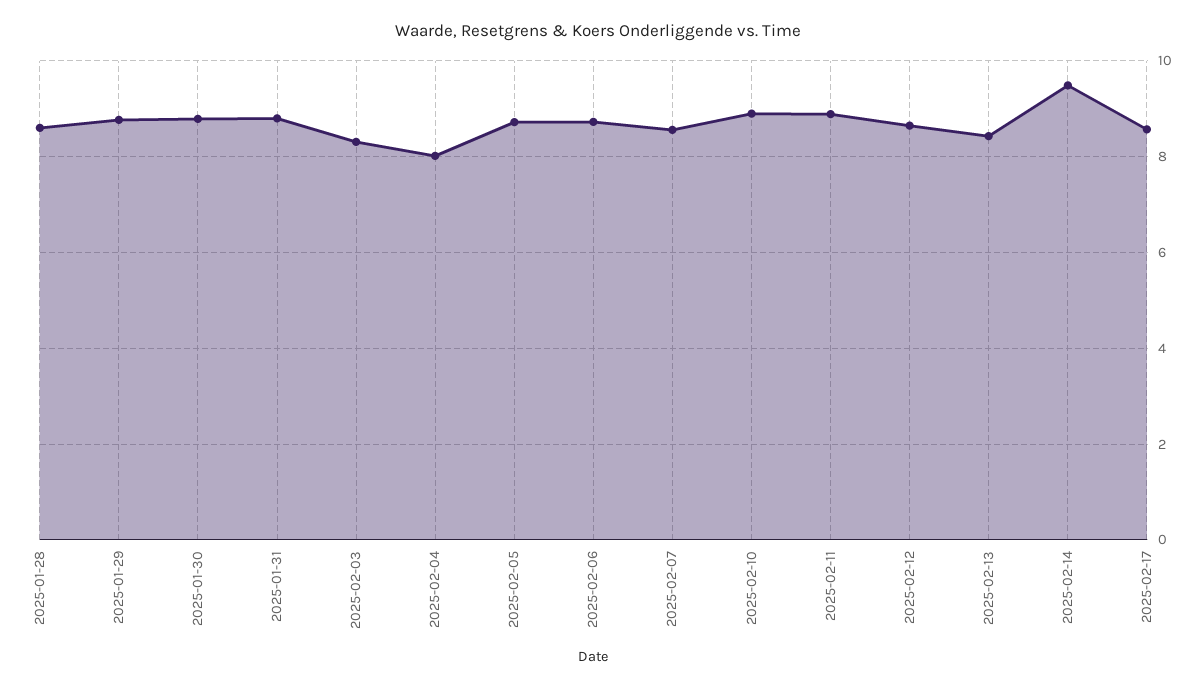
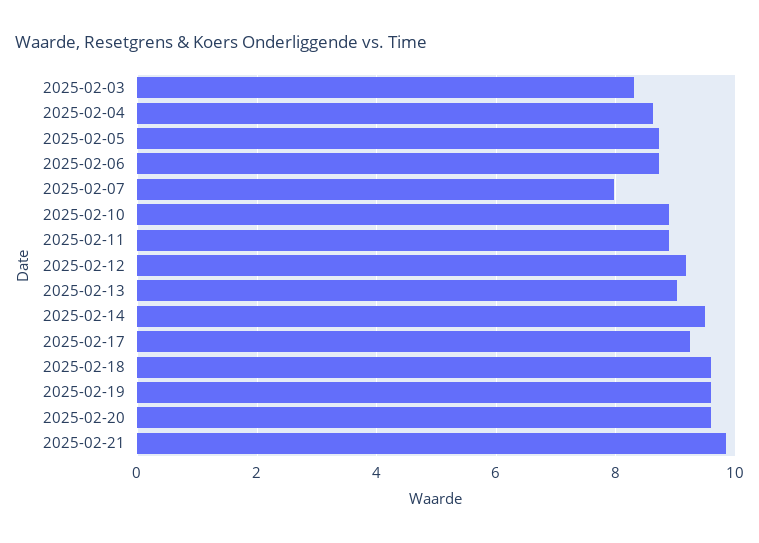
2025-01-28: 8.6 -> none
2025-01-29: 8.8 -> none
2025-01-30: 8.8 -> none
2025-01-31: 8.8 -> none
2025-02-04: 8 -> 8.6
2025-02-07: 8.6 -> 8
2025-02-12: 8.6 -> 9.2
2025-02-13: 8.4 -> 9
2025-02-17: 8.6 -> 9.2
2025-02-18: none -> 9.6
2025-02-19: none -> 9.6
2025-02-20: none -> 9.6
2025-02-21: none -> 9.8

